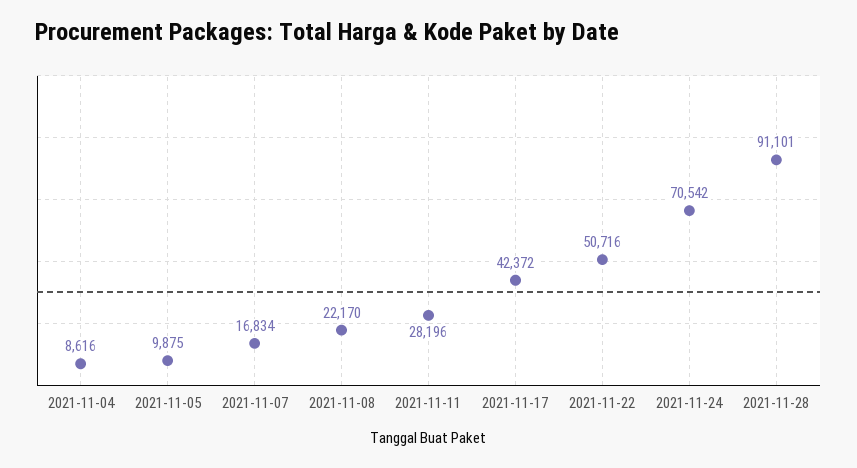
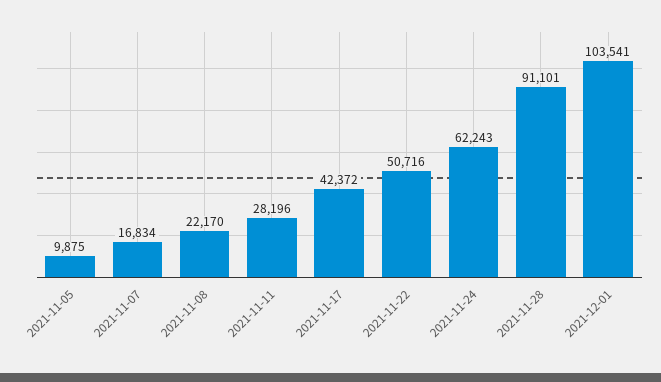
2021-11-04: 8616 -> none
2021-11-24: 70542 -> 62243
2021-12-01: none -> 103541

